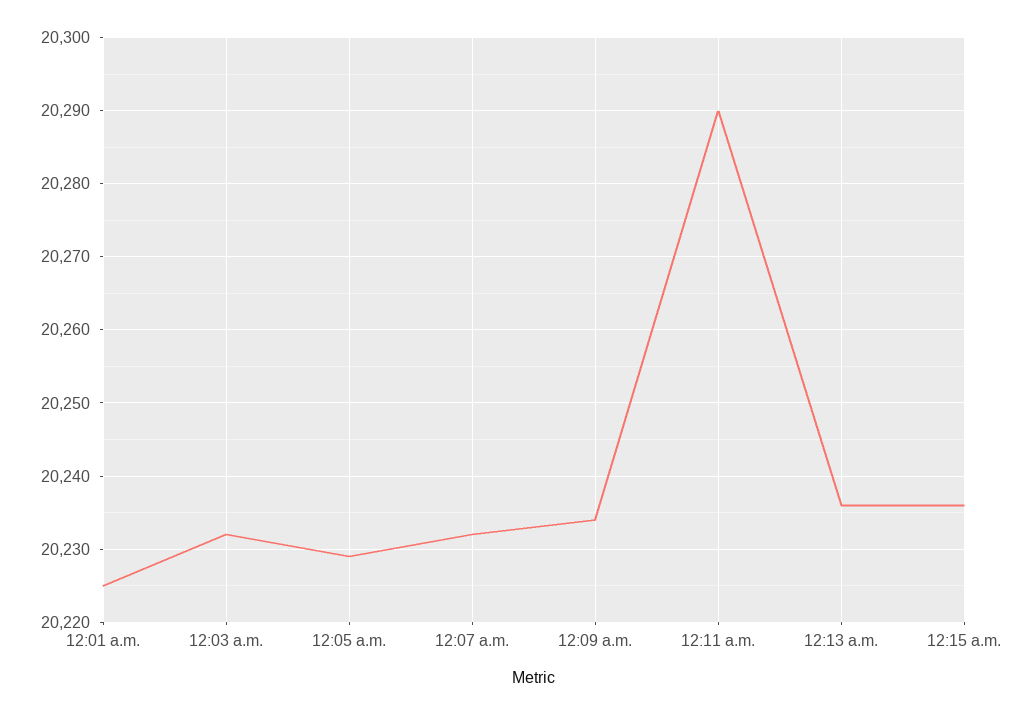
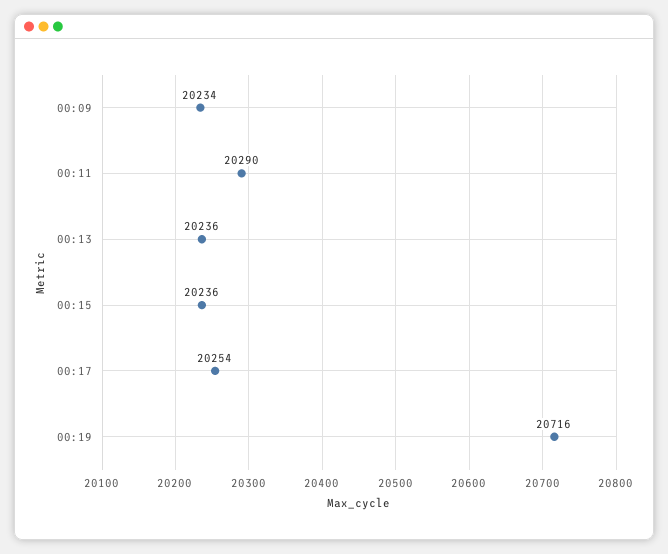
12:01 a.m.: 20225 -> none
12:03 a.m.: 20232 -> none
12:05 a.m.: 20229 -> none
12:07 a.m.: 20232 -> none
00:17: none -> 20254
00:19: none -> 20716

